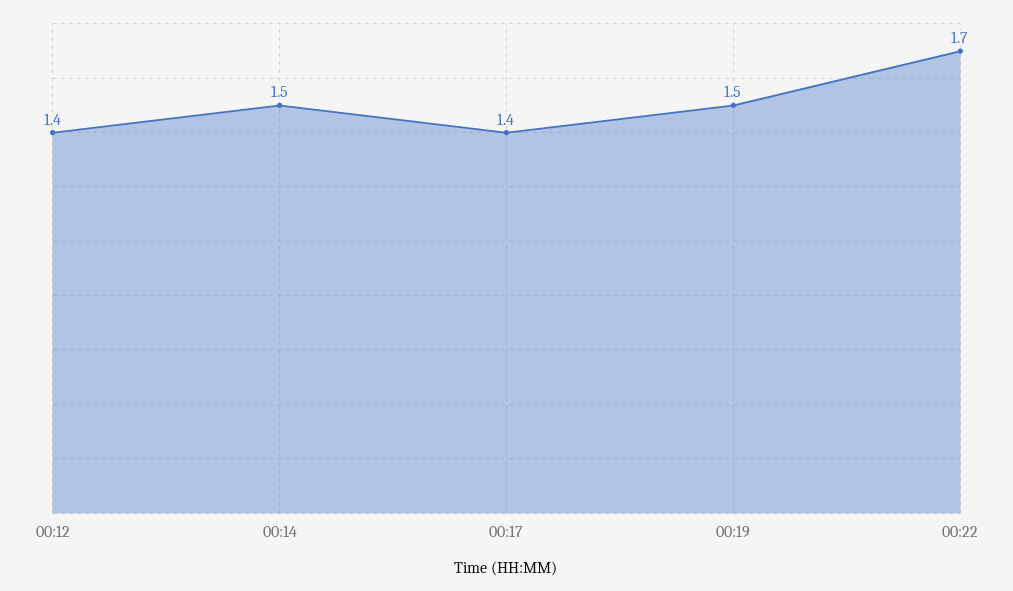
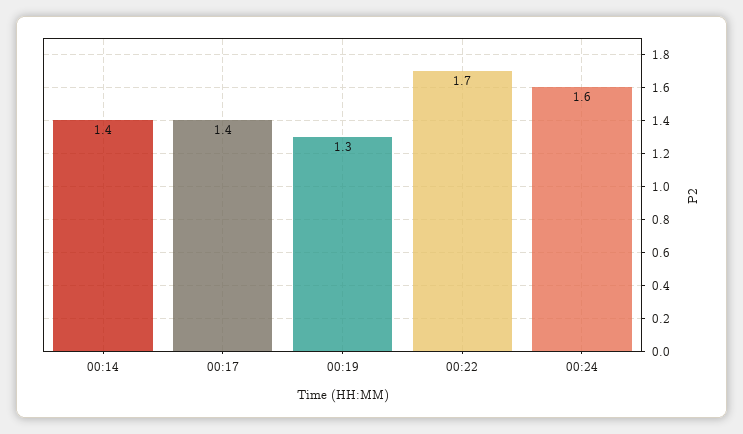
00:12: 1.4 -> none
00:14: 1.5 -> 1.4
00:19: 1.5 -> 1.3
00:24: none -> 1.6

